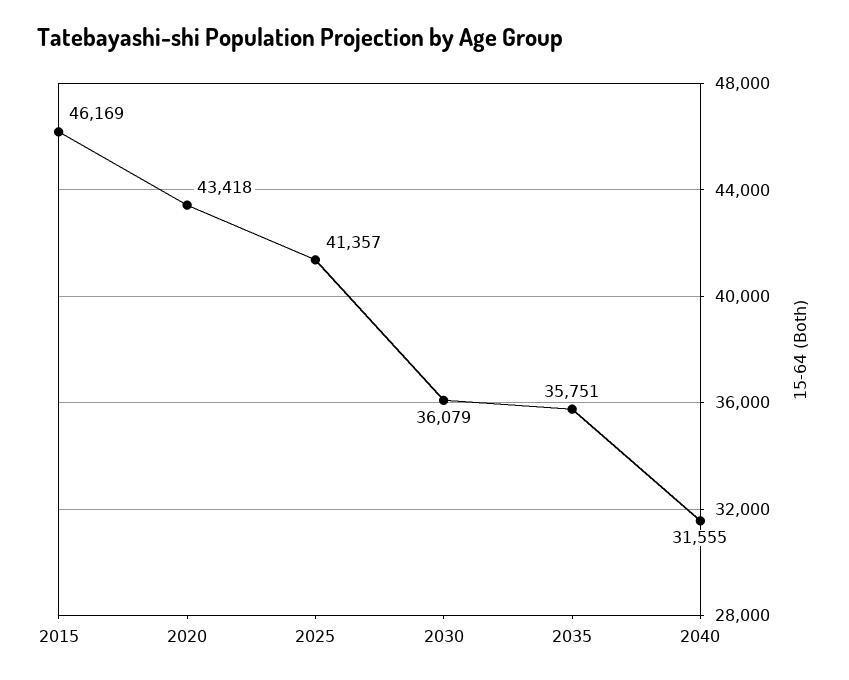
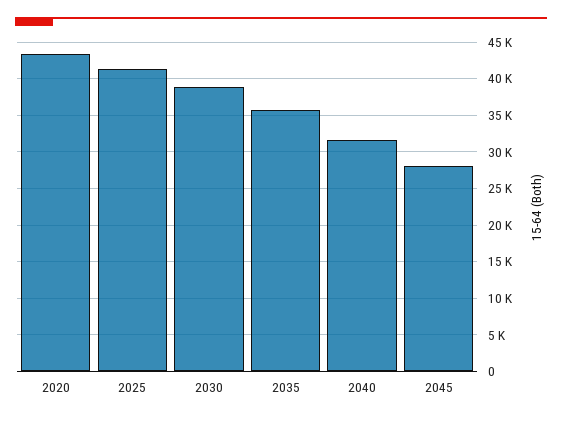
2015: 46169 -> none
2030: 36079 -> 39000
2045: none -> 28000

